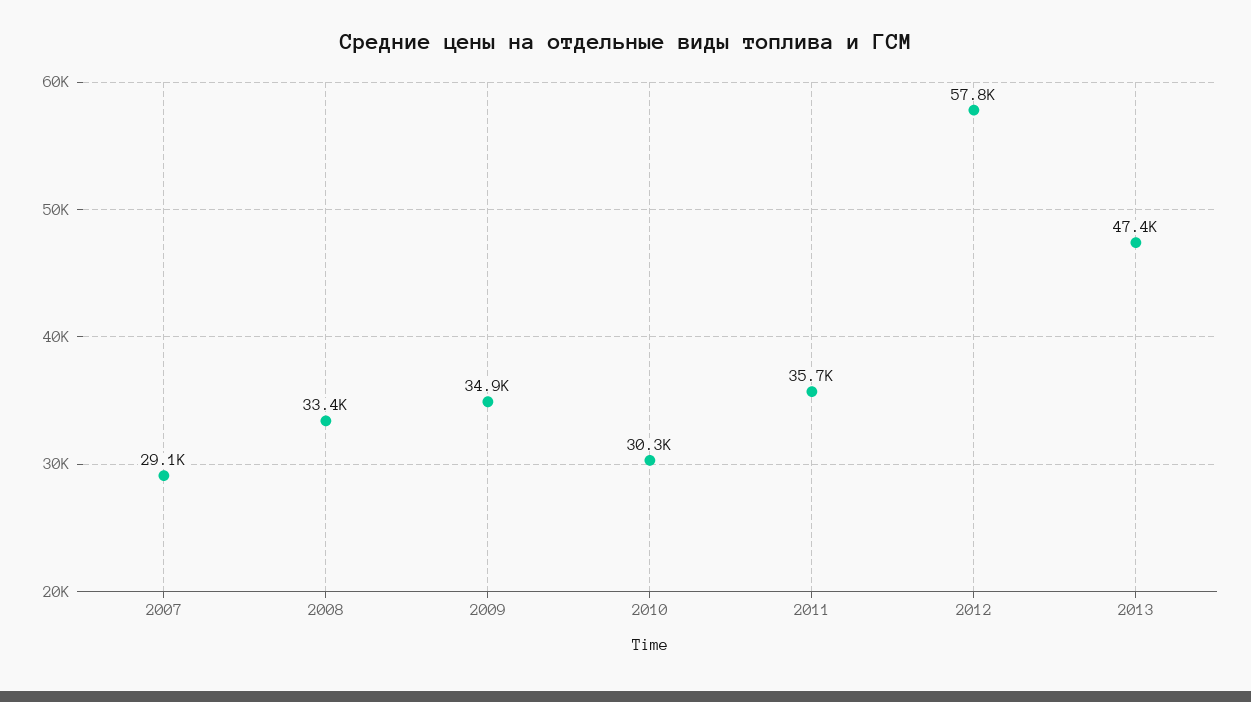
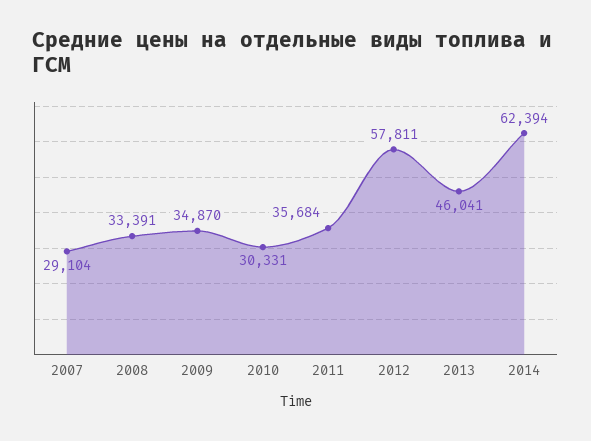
2013: 47400 -> 46041
2014: none -> 62394

